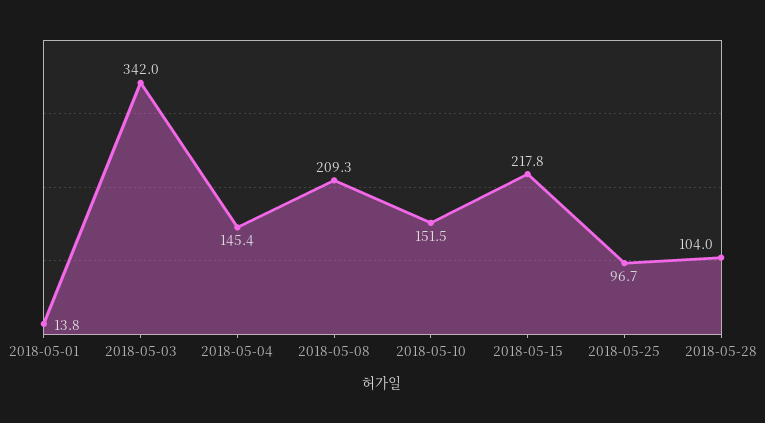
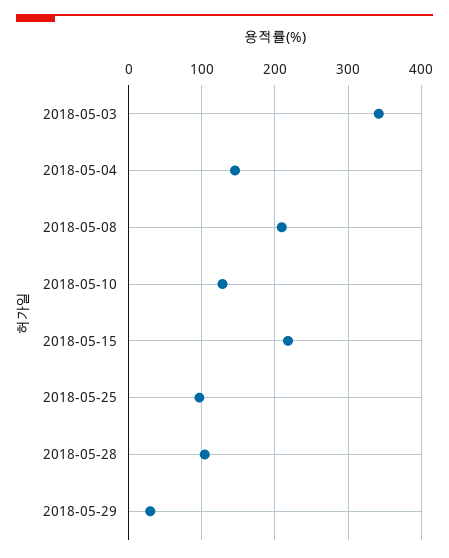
2018-05-01: 13.8 -> none
2018-05-10: 151.5 -> 130
2018-05-29: none -> 30

